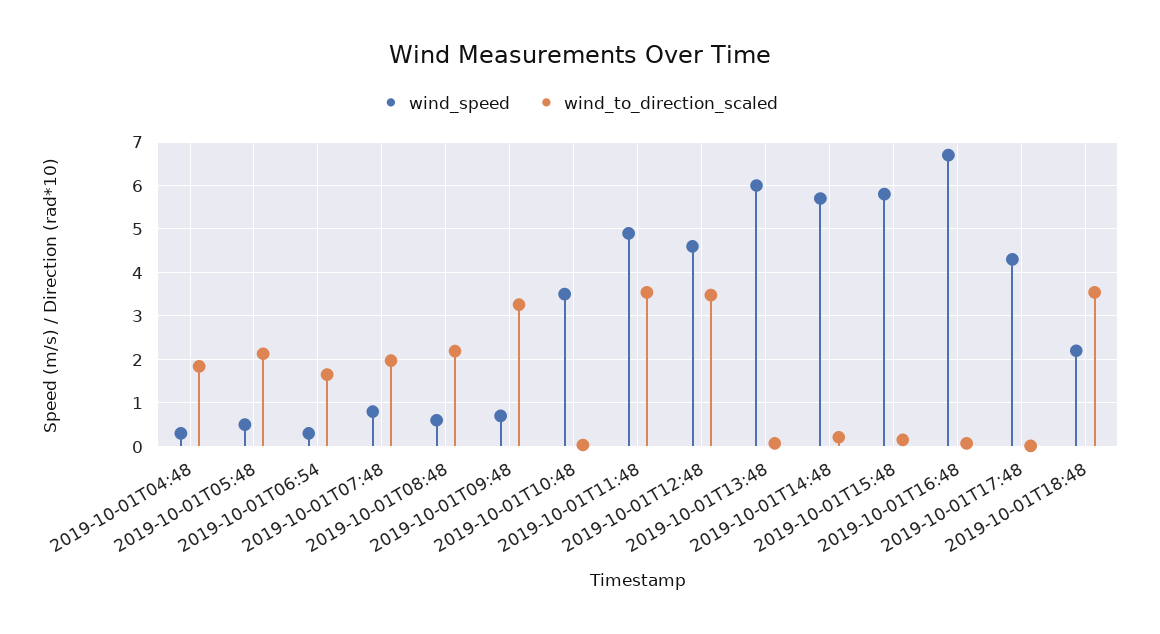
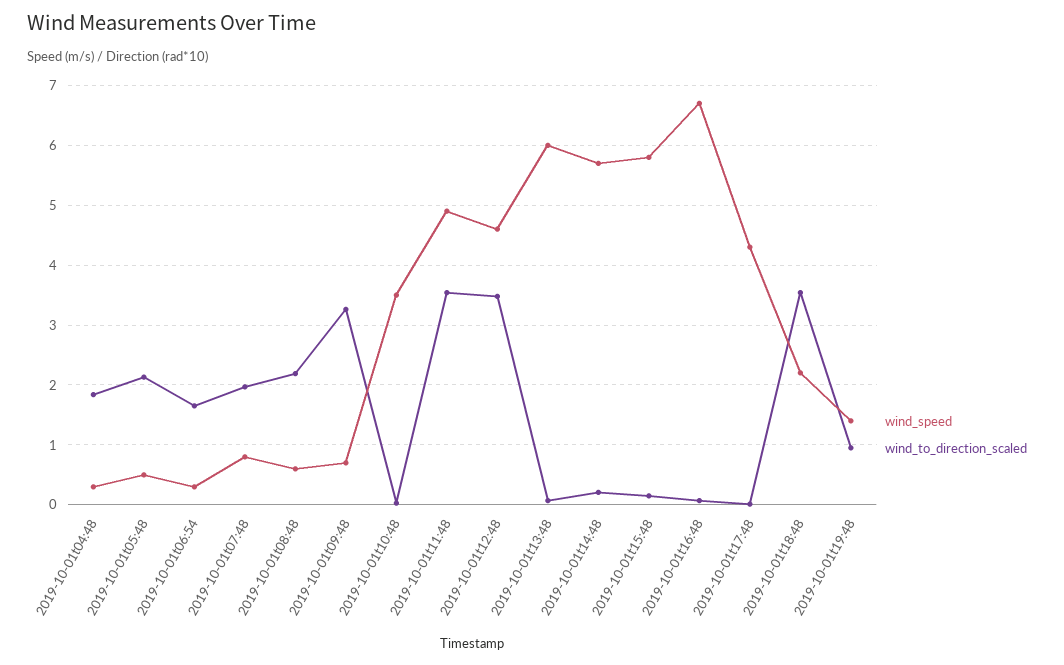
wind_speed, 2019-10-01t19:48: none -> 1.4
wind_to_direction_scaled, 2019-10-01t19:48: none -> 1

